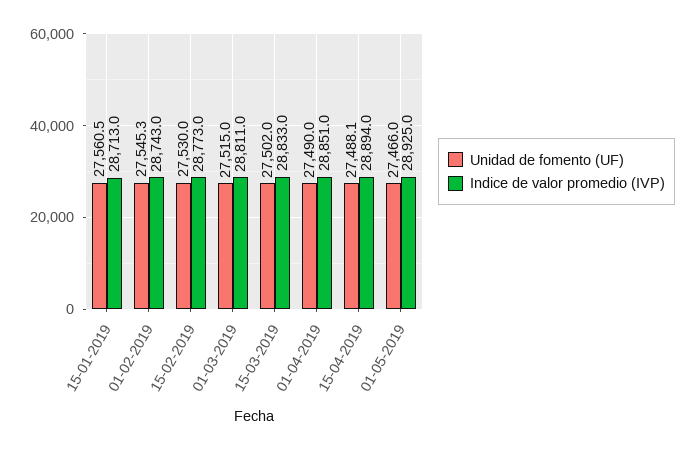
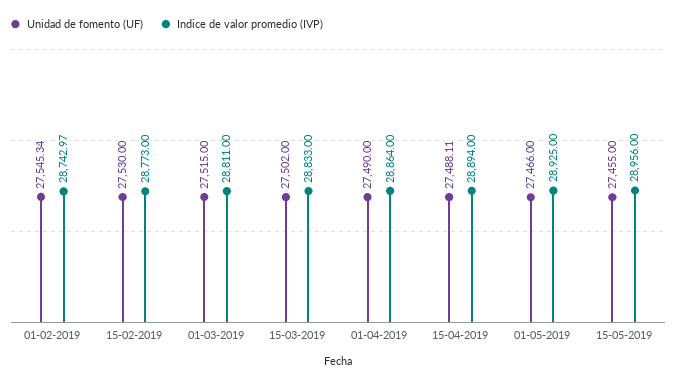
Unidad de fomento (UF), 15-01-2019: 27560.5 -> none
Indice de valor promedio (IVP), 15-01-2019: 28713 -> none
Indice de valor promedio (IVP), 01-04-2019: 28851 -> 28864
Unidad de fomento (UF), 15-05-2019: none -> 27455
Indice de valor promedio (IVP), 15-05-2019: none -> 28956

